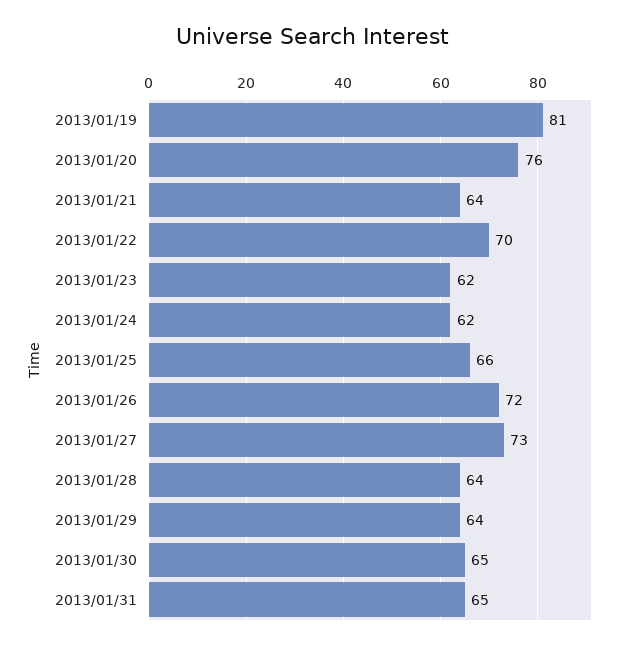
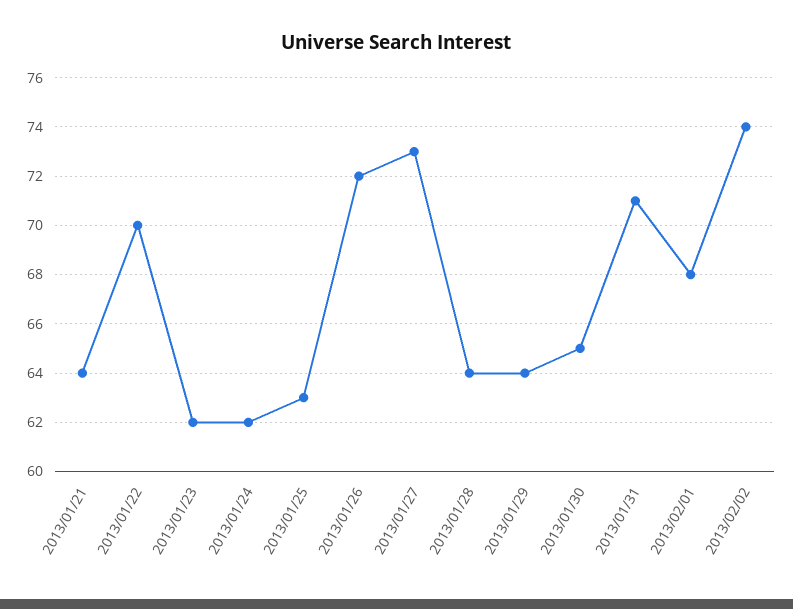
2013/01/19: 81 -> none
2013/01/20: 76 -> none
2013/01/25: 66 -> 63
2013/01/31: 65 -> 71
2013/02/01: none -> 68
2013/02/02: none -> 74

